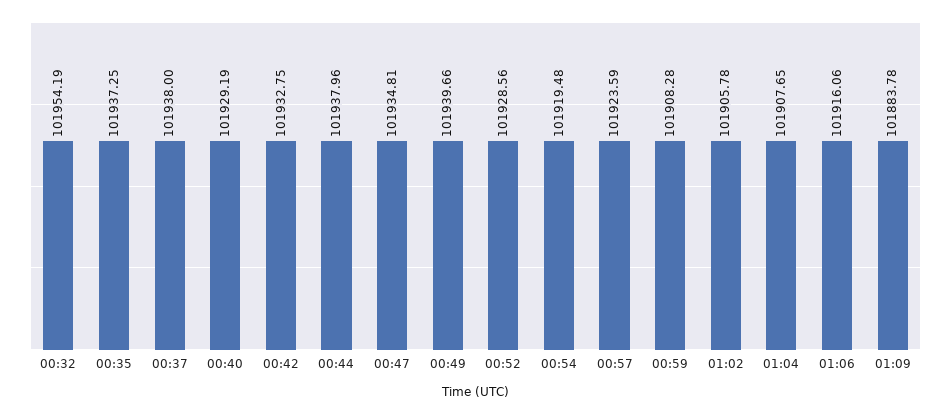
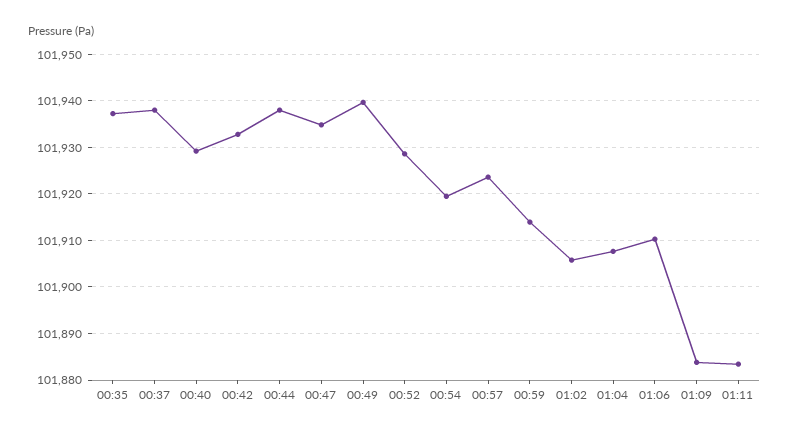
00:32: 101954.19 -> none
00:59: 101908.28 -> 101914
01:06: 101916.06 -> 101910
01:11: none -> 101884

